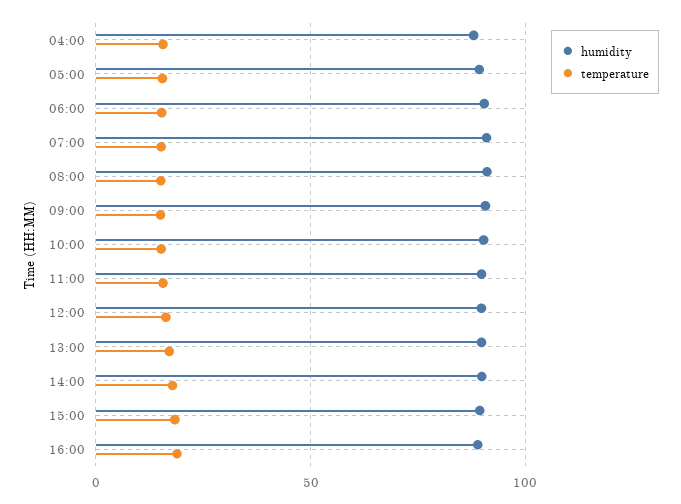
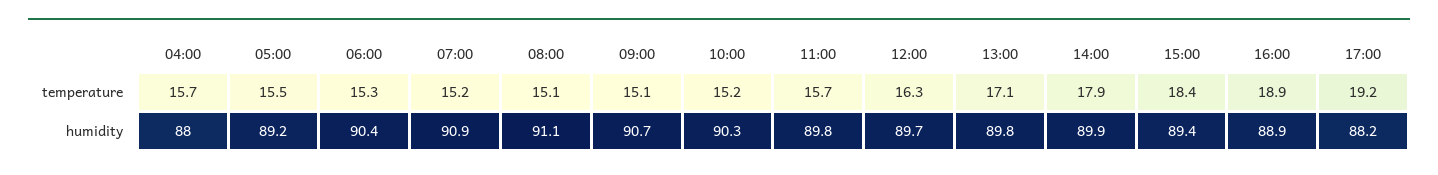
temperature, 17:00: none -> 19.2
humidity, 17:00: none -> 88.2

